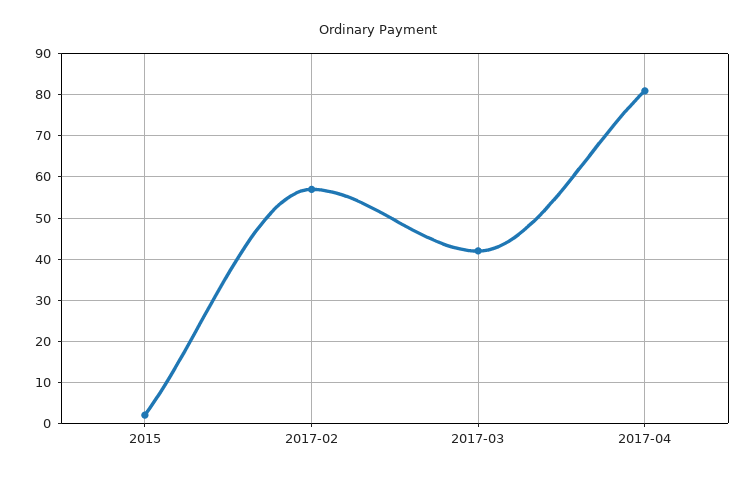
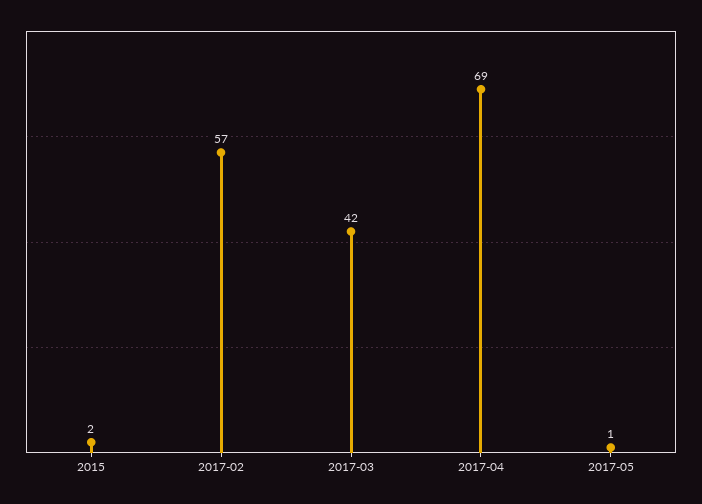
2017-04: 80 -> 69
2017-05: none -> 1

